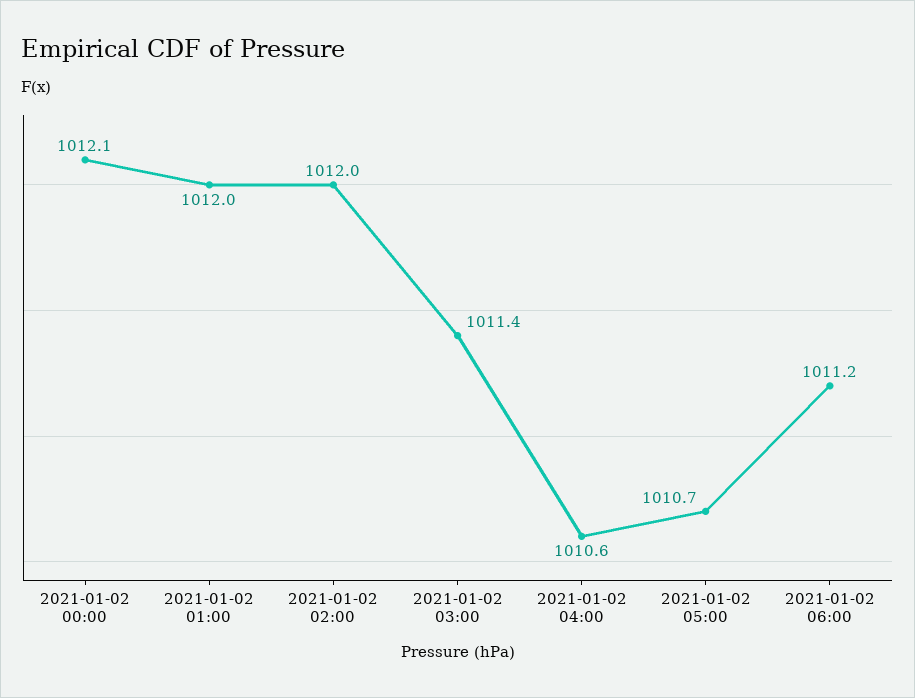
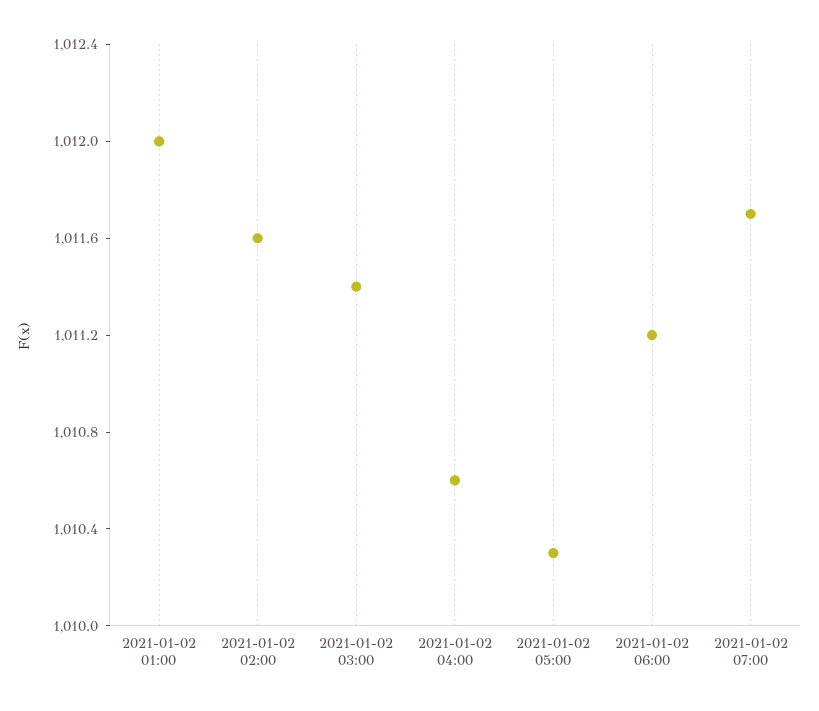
2021-01-02 00:00: 1012.1 -> none
2021-01-02 02:00: 1012 -> 1011.6
2021-01-02 05:00: 1010.7 -> 1010.3
2021-01-02 07:00: none -> 1011.7

